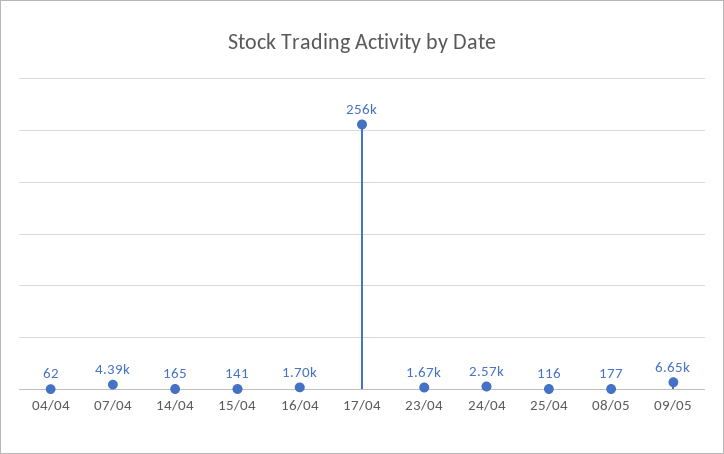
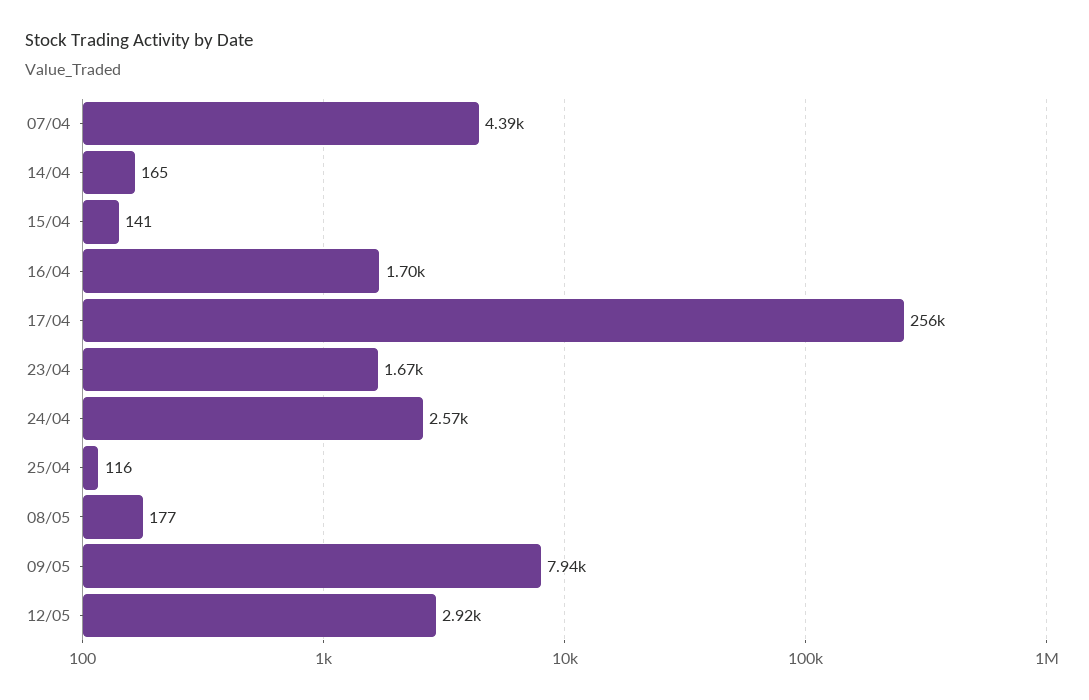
04/04: 62 -> none
09/05: 6650 -> 7940
12/05: none -> 2920

